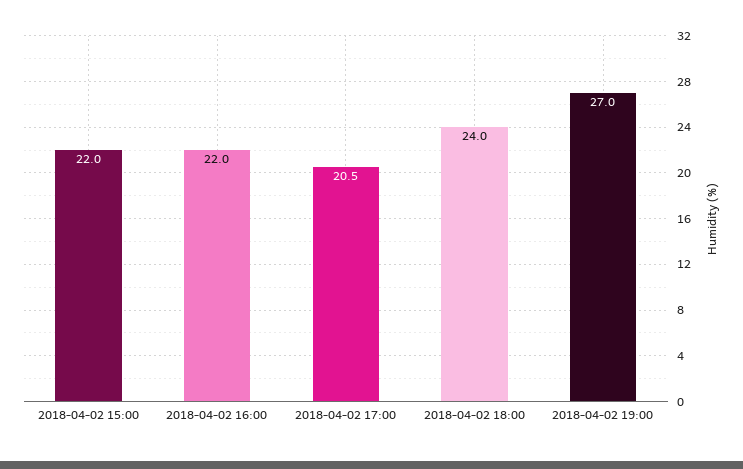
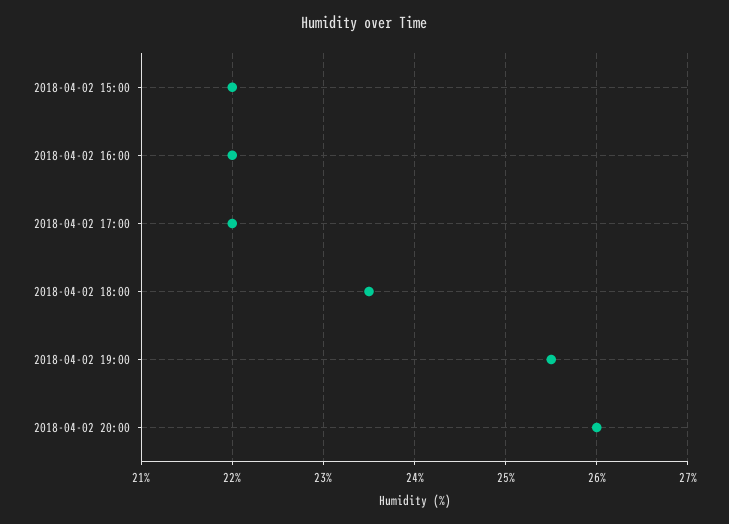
2018-04-02 17:00: 20.5 -> 22
2018-04-02 18:00: 24 -> 23.5
2018-04-02 19:00: 27 -> 25.5
2018-04-02 20:00: none -> 26

